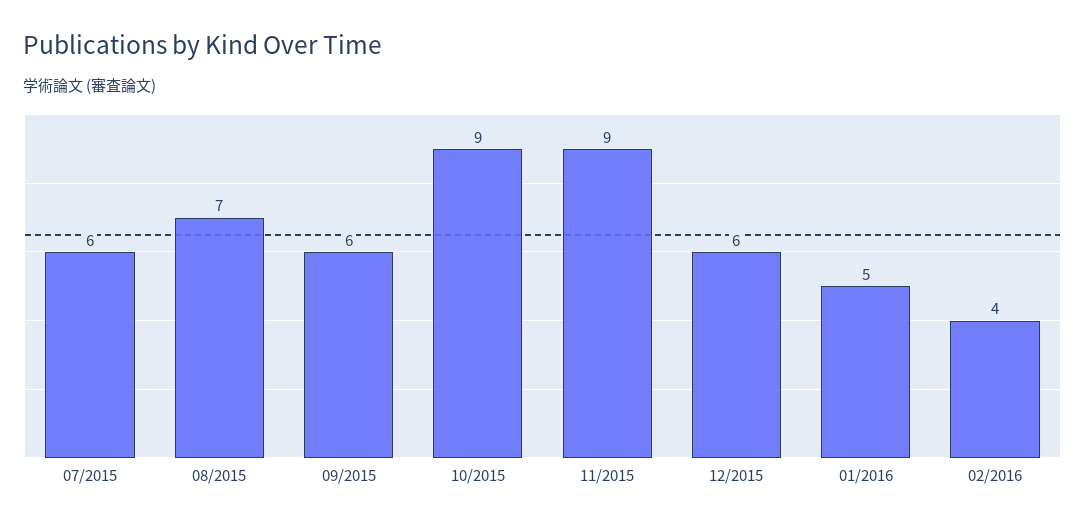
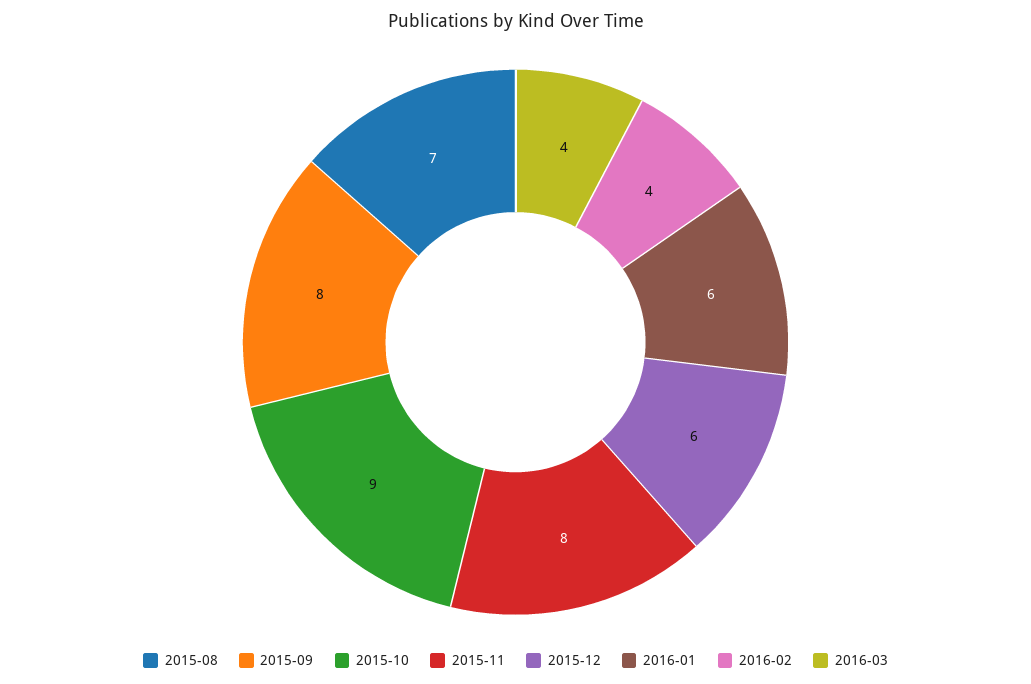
07/2015: 6 -> none
09/2015: 6 -> 8
11/2015: 9 -> 8
01/2016: 5 -> 6
2016-03: none -> 4

